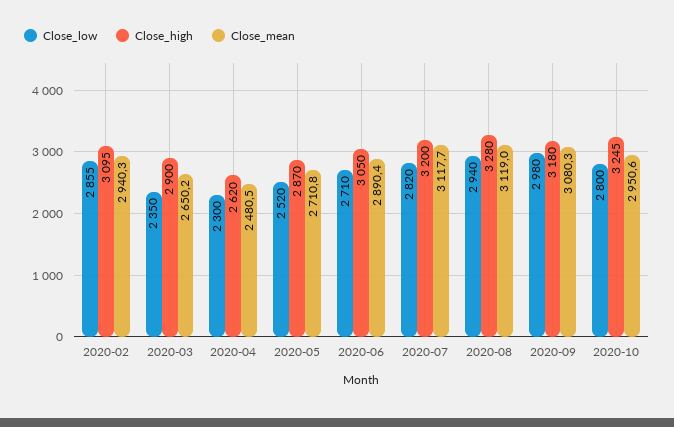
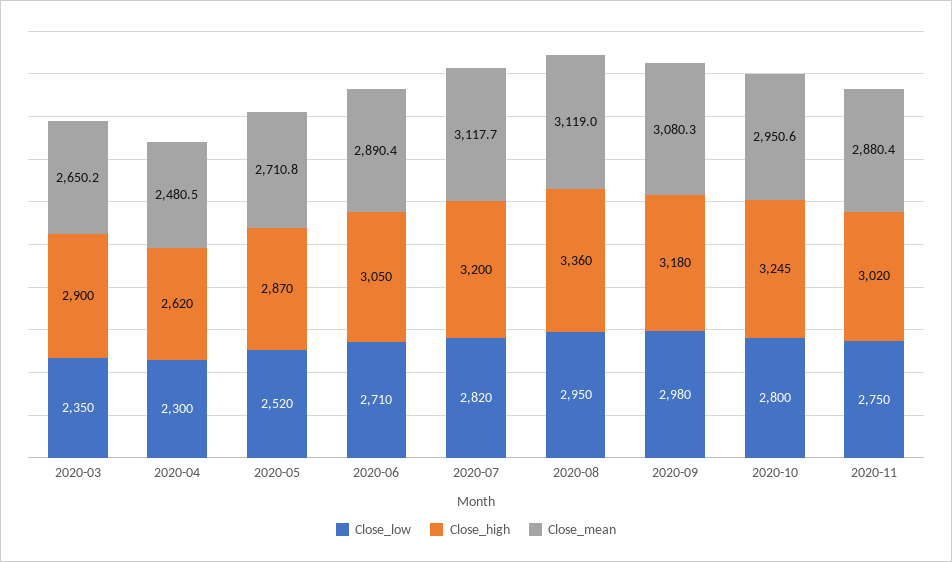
Close_low, 2020-02: 2855 -> none
Close_high, 2020-02: 3095 -> none
Close_mean, 2020-02: 2940.3 -> none
Close_low, 2020-08: 2940 -> 2950
Close_high, 2020-08: 3280 -> 3360
Close_low, 2020-11: none -> 2750
Close_high, 2020-11: none -> 3020
Close_mean, 2020-11: none -> 2880.4

